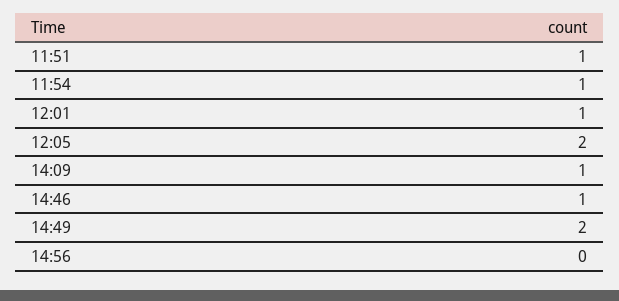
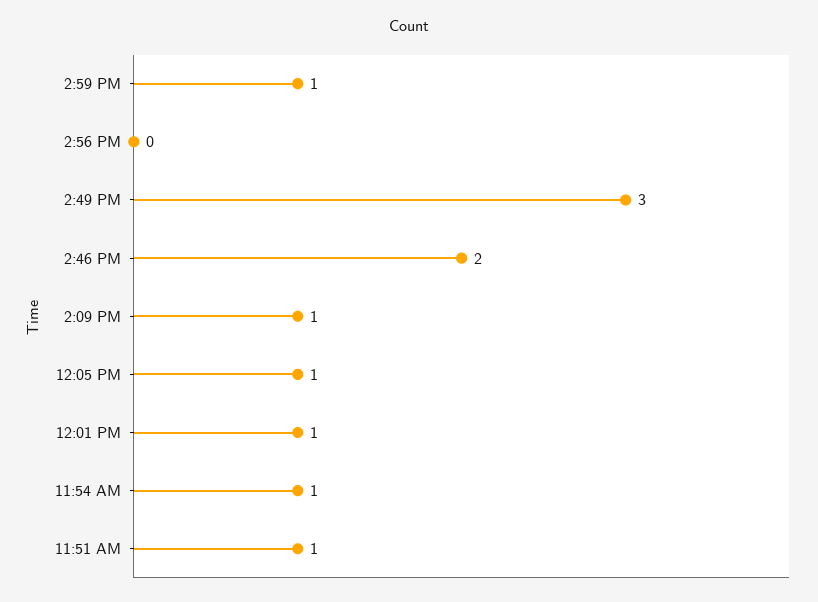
12:05: 2 -> 1
14:46: 1 -> 2
14:49: 2 -> 3
2:59 PM: none -> 1

